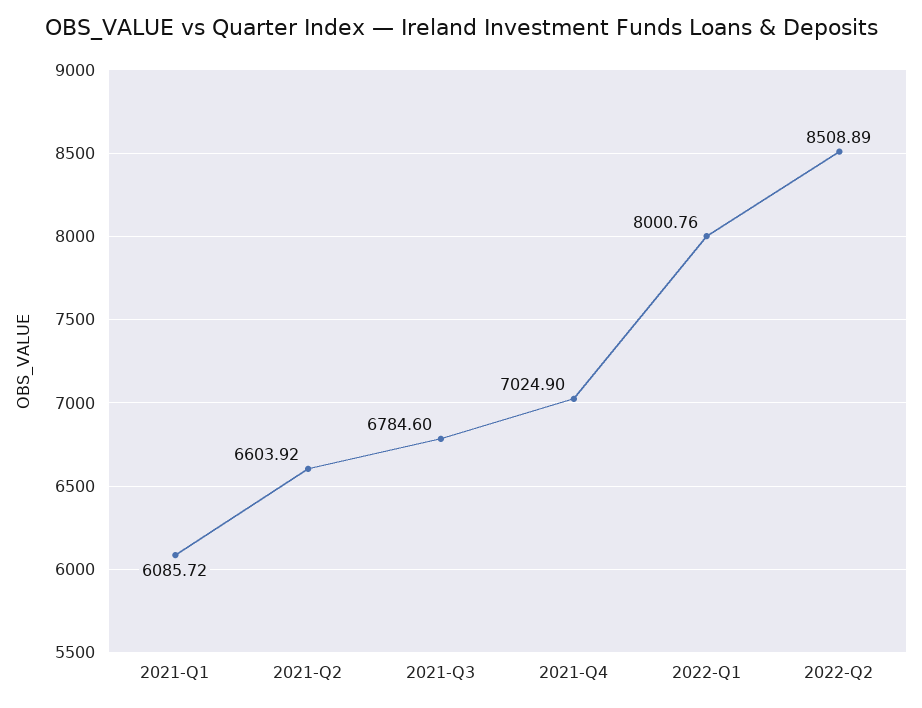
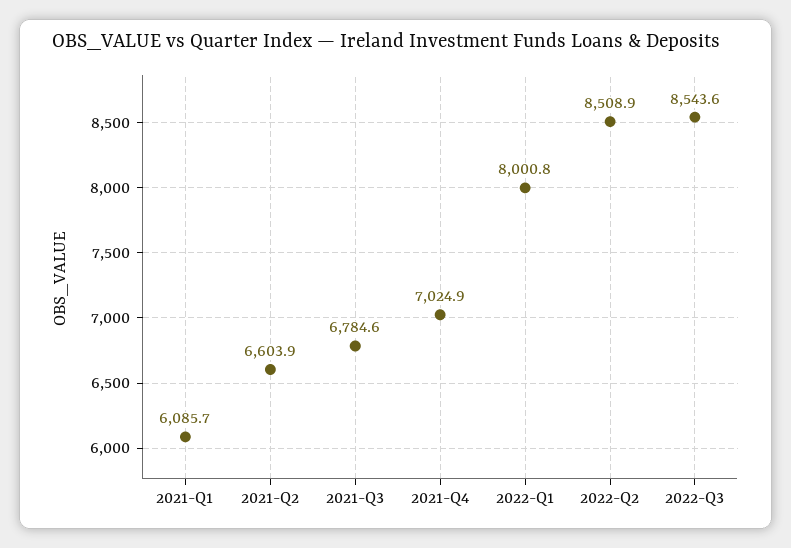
2022-Q3: none -> 8543.6

